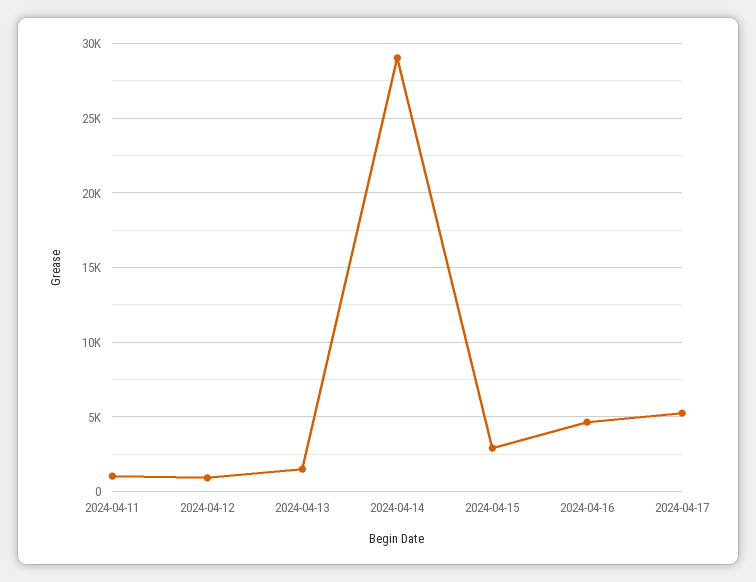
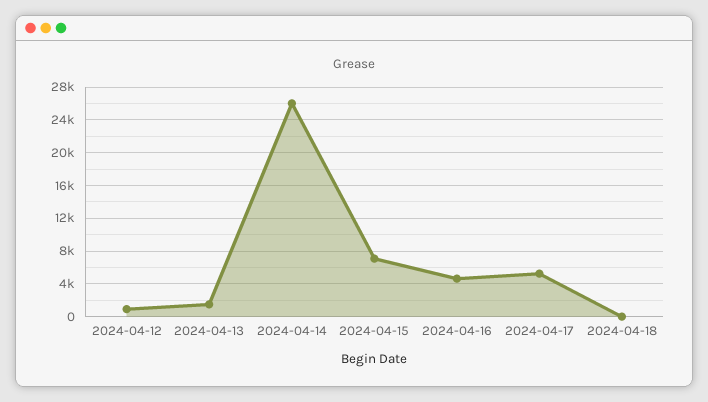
2024-04-11: 1000 -> none
2024-04-14: 29000 -> 26000
2024-04-15: 3000 -> 7000
2024-04-18: none -> 0

